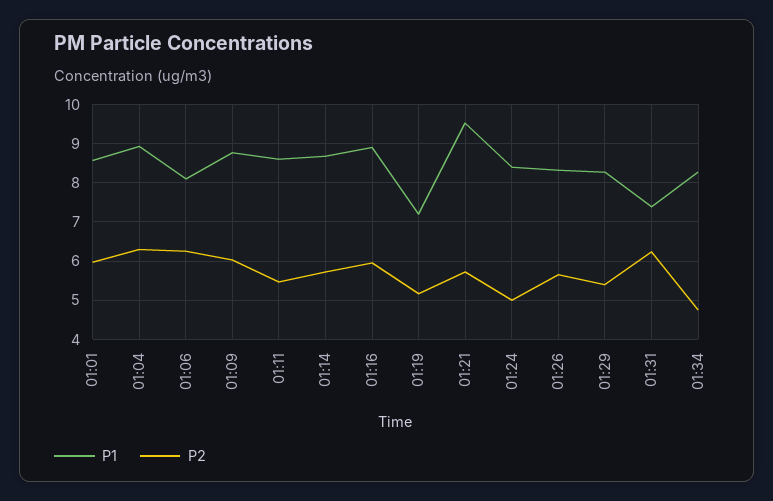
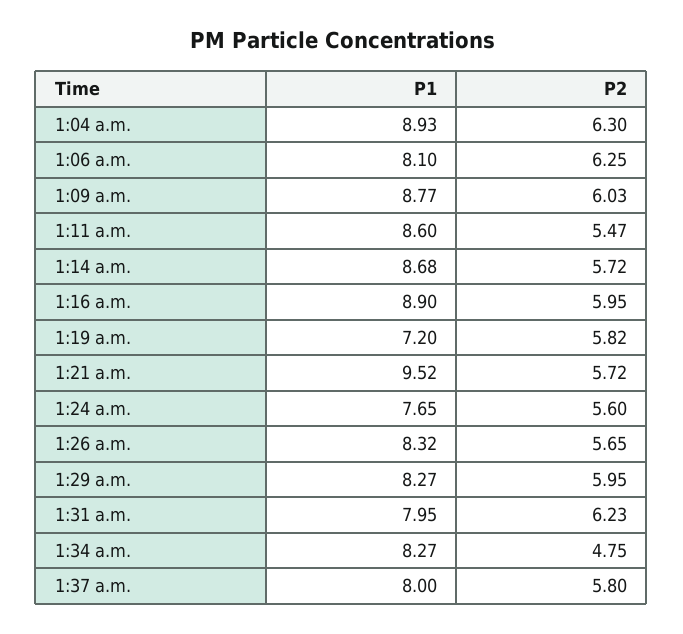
P1, 01:01: 8.6 -> none
P2, 01:01: 6 -> none
P2, 01:19: 5.2 -> 5.82
P1, 01:24: 8.4 -> 7.65
P2, 01:24: 5 -> 5.6
P2, 01:29: 5.4 -> 5.95
P1, 01:31: 7.4 -> 7.95
P1, 1:37 a.m.: none -> 8
P2, 1:37 a.m.: none -> 5.8

